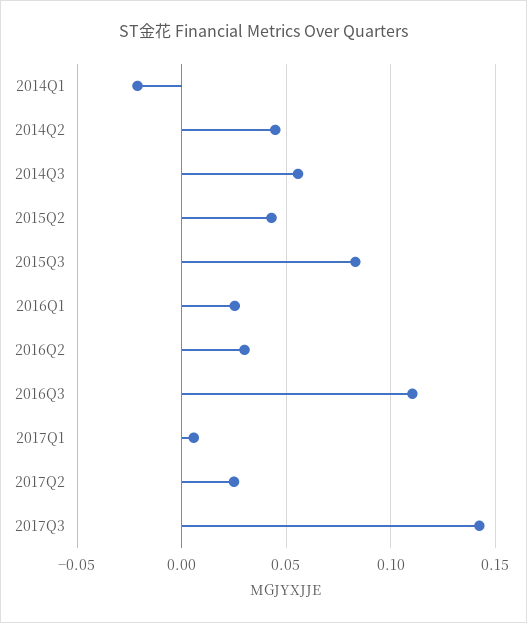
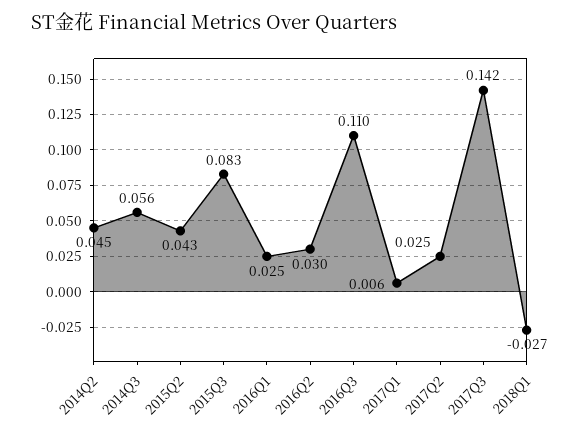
2014Q1: -0.02 -> none
2018Q1: none -> -0.027

